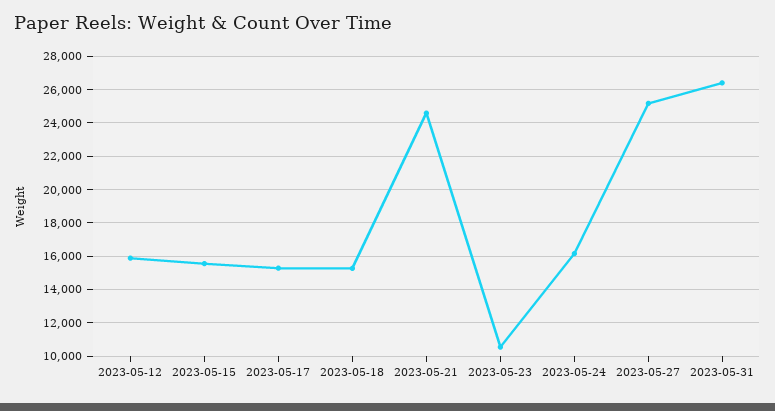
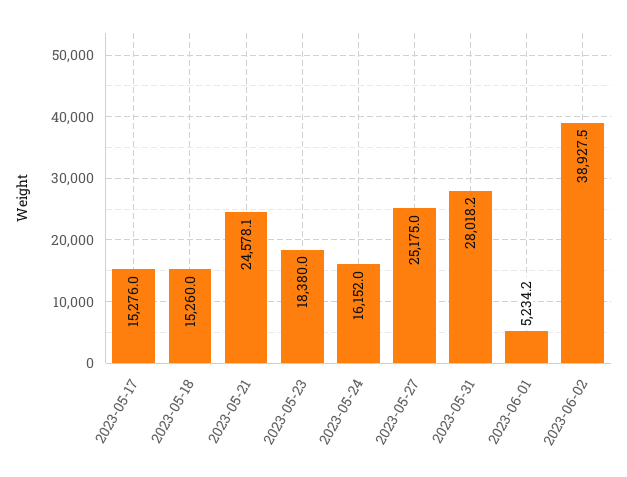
2023-05-12: 16000 -> none
2023-05-15: 15500 -> none
2023-05-23: 10500 -> 18380
2023-05-31: 26500 -> 28018.2
2023-06-01: none -> 5234.2
2023-06-02: none -> 38927.5

